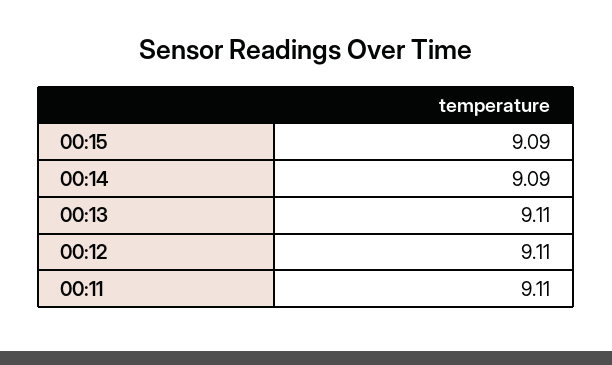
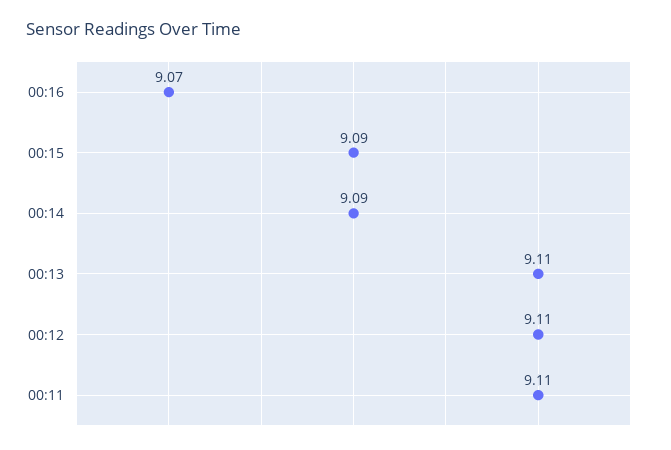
00:16: none -> 9.07

